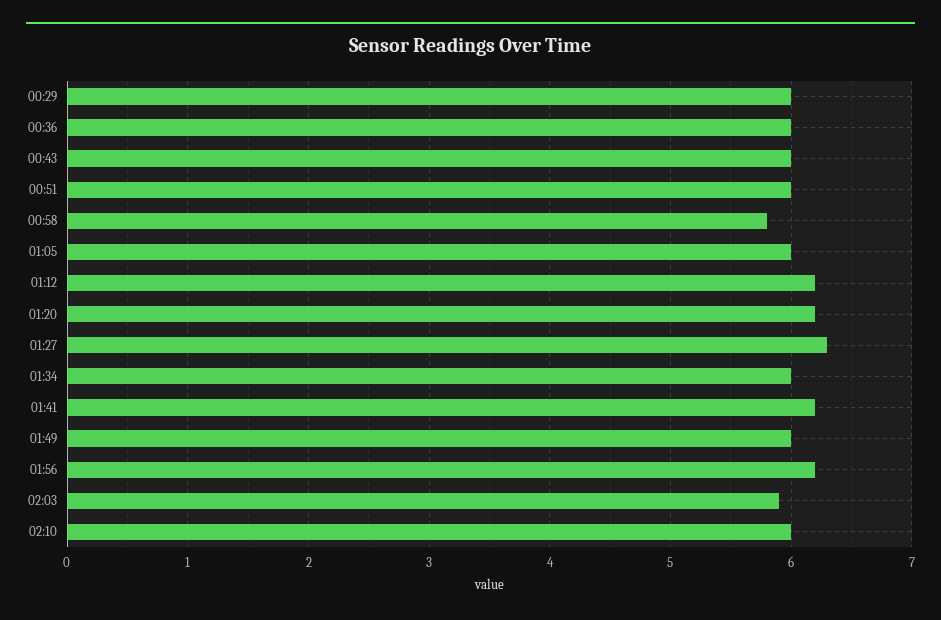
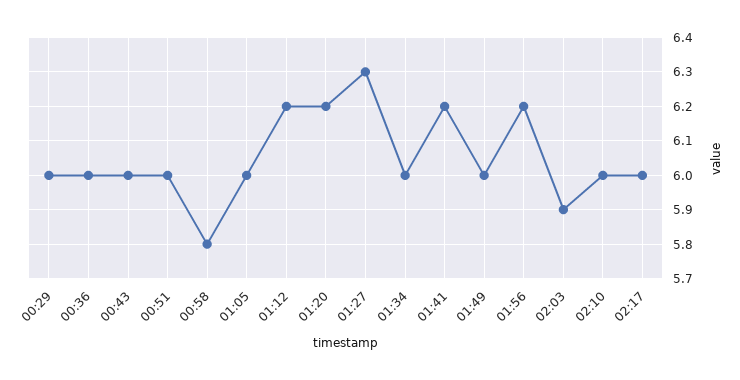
02:17: none -> 6

